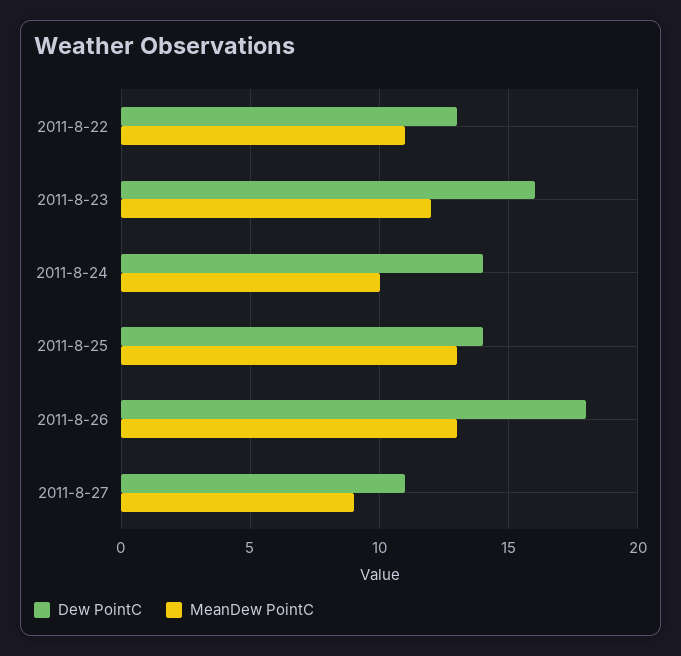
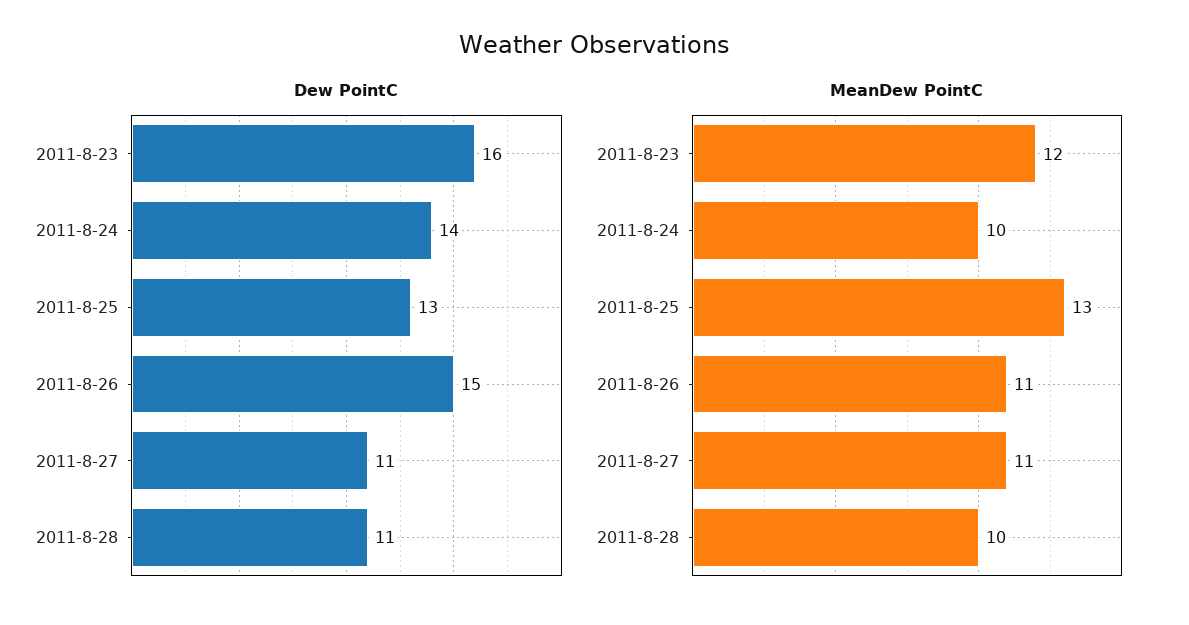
Dew PointC, 2011-8-22: 13 -> none
MeanDew PointC, 2011-8-22: 11 -> none
Dew PointC, 2011-8-25: 14 -> 13
Dew PointC, 2011-8-26: 18 -> 15
MeanDew PointC, 2011-8-26: 13 -> 11
MeanDew PointC, 2011-8-27: 9 -> 11
Dew PointC, 2011-8-28: none -> 11
MeanDew PointC, 2011-8-28: none -> 10

